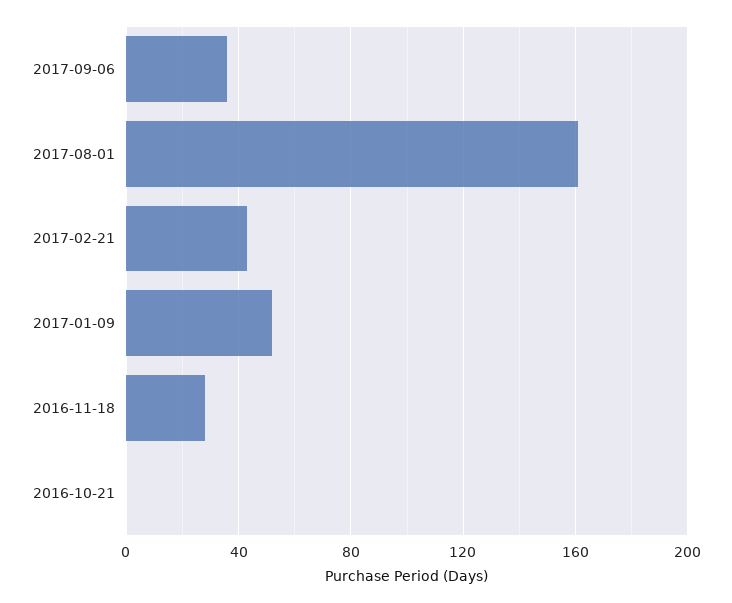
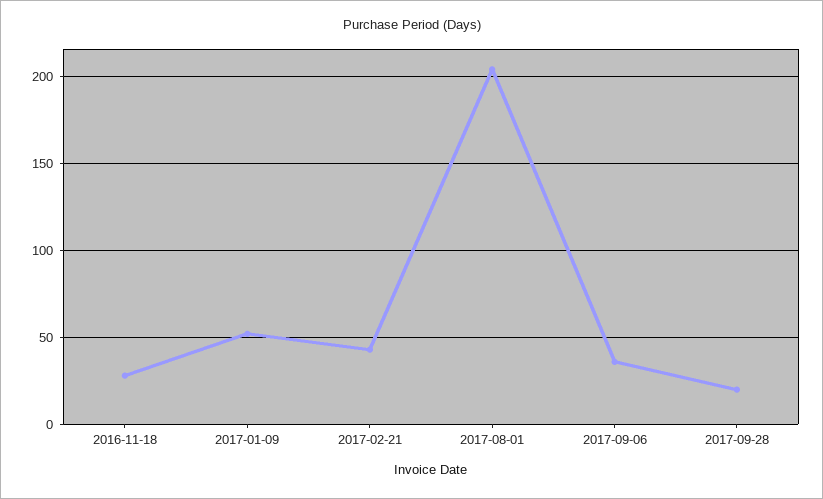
2017-08-01: 160 -> 205
2016-10-21: 0 -> none
2017-09-28: none -> 20

